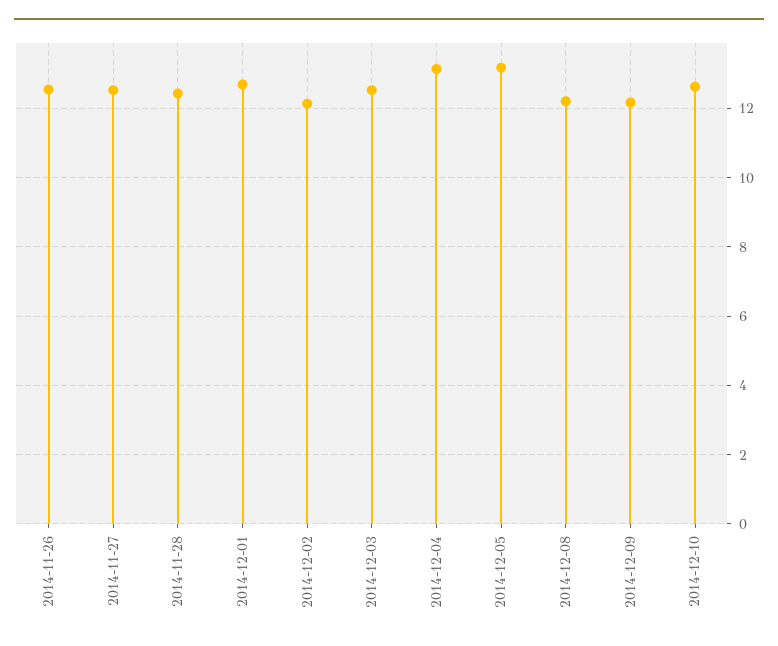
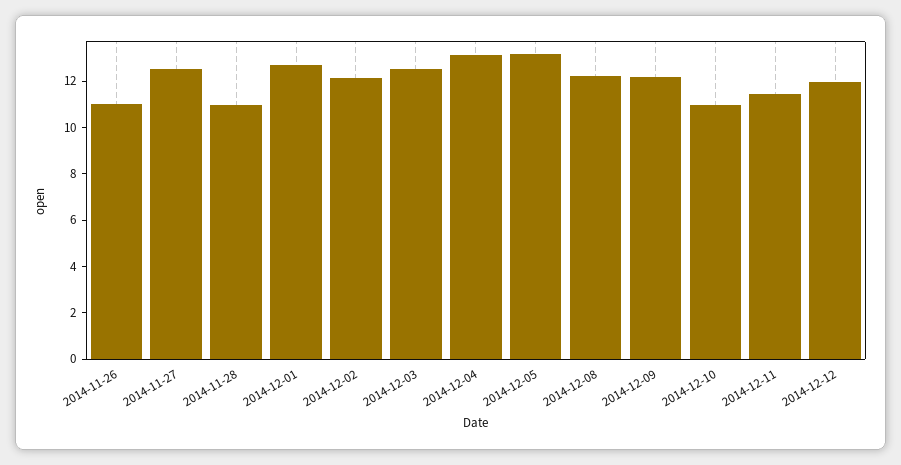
2014-11-26: 12.6 -> 11
2014-11-28: 12.4 -> 11
2014-12-10: 12.6 -> 11
2014-12-11: none -> 11.5
2014-12-12: none -> 12

